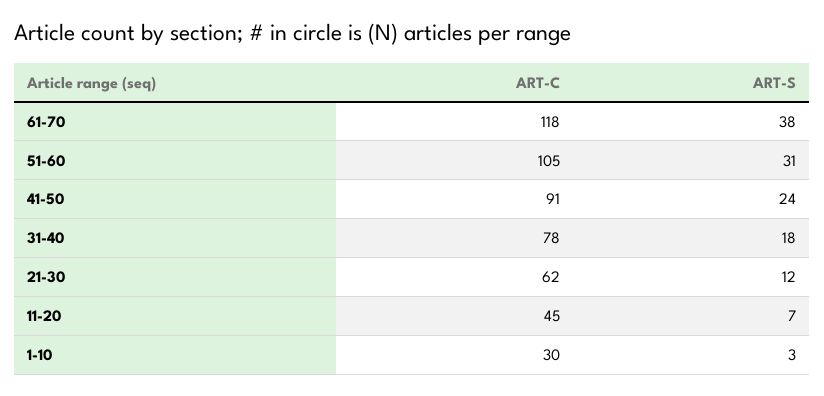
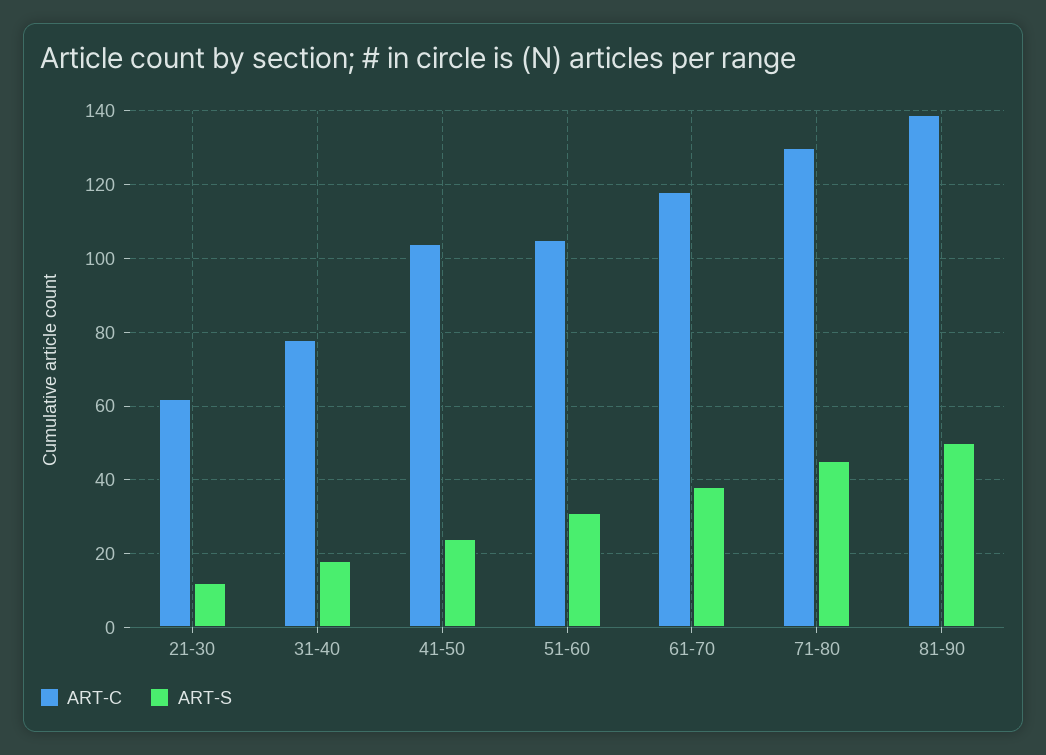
ART-C, 41-50: 91 -> 105
ART-C, 11-20: 45 -> none
ART-S, 11-20: 7 -> none
ART-C, 1-10: 30 -> none
ART-S, 1-10: 3 -> none
ART-C, 71-80: none -> 130
ART-S, 71-80: none -> 45
ART-C, 81-90: none -> 140
ART-S, 81-90: none -> 50

